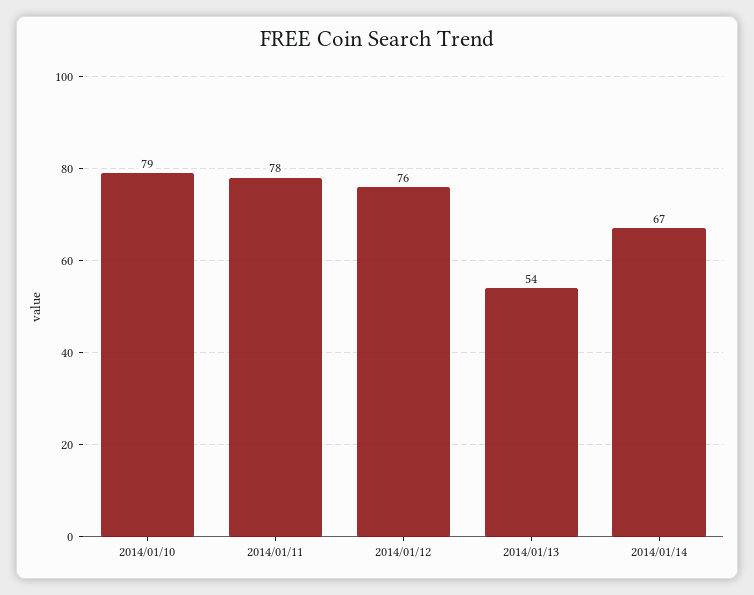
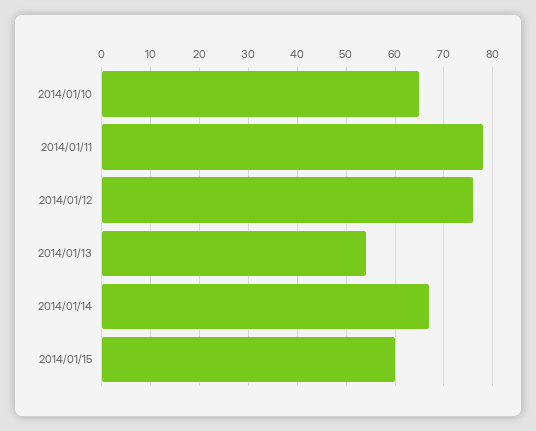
2014/01/10: 79 -> 65
2014/01/15: none -> 60

